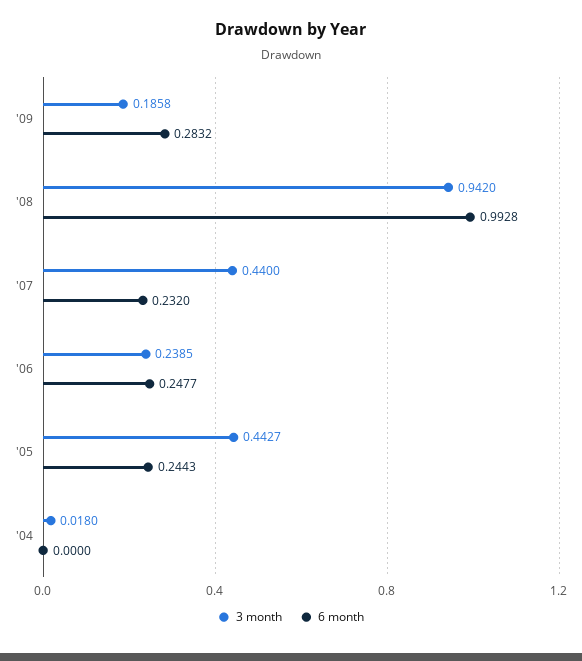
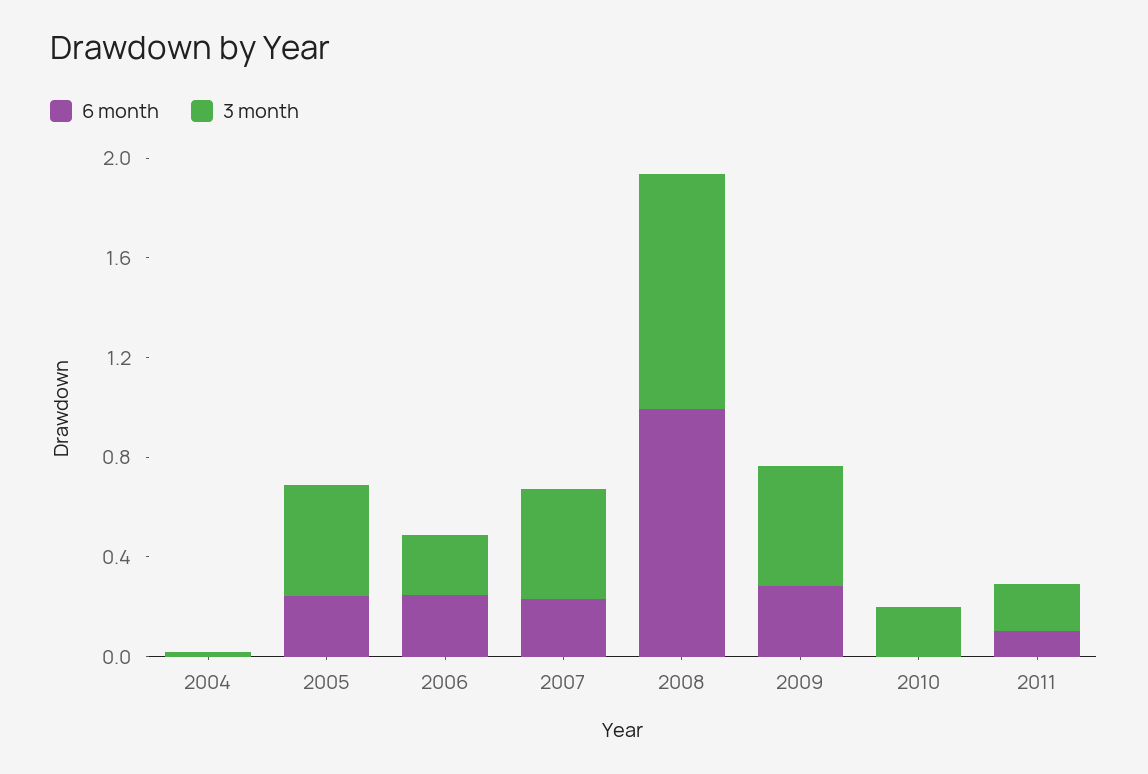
3 month, '09: 0.1858 -> 0.5
6 month, 2010: none -> 0
3 month, 2010: none -> 0.2
6 month, 2011: none -> 0.1
3 month, 2011: none -> 0.2

